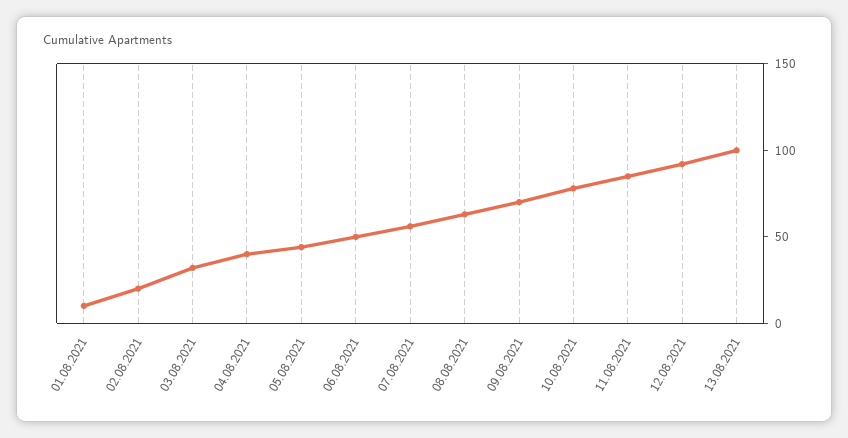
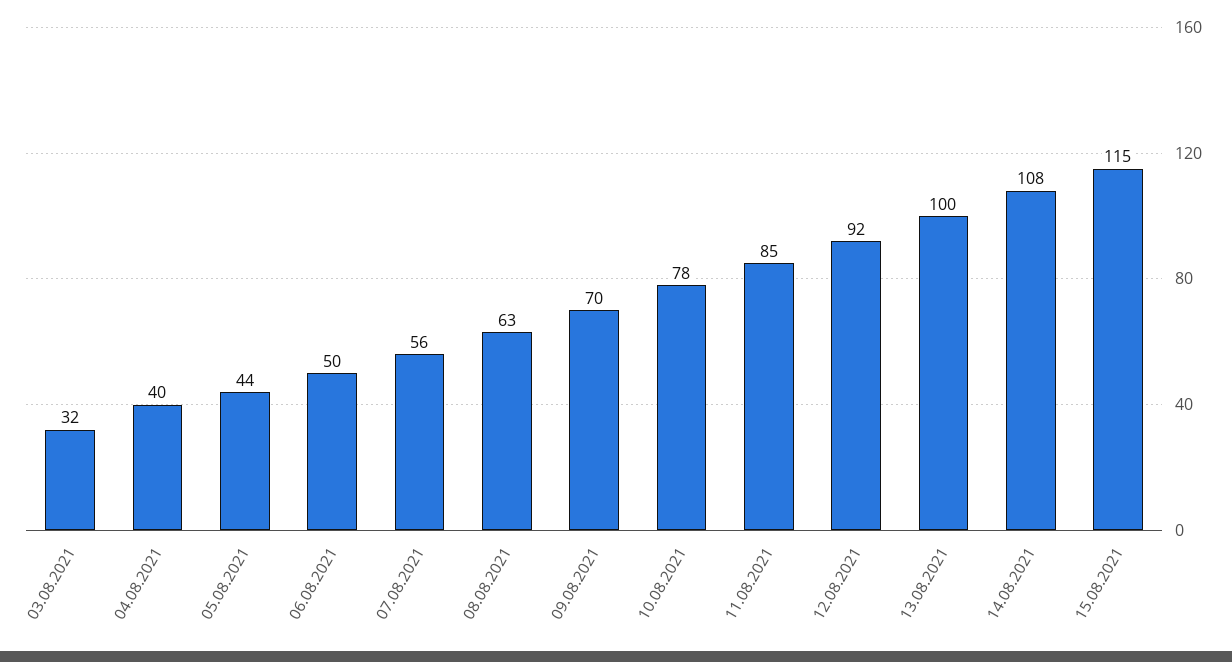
01.08.2021: 10 -> none
02.08.2021: 20 -> none
14.08.2021: none -> 108
15.08.2021: none -> 115

